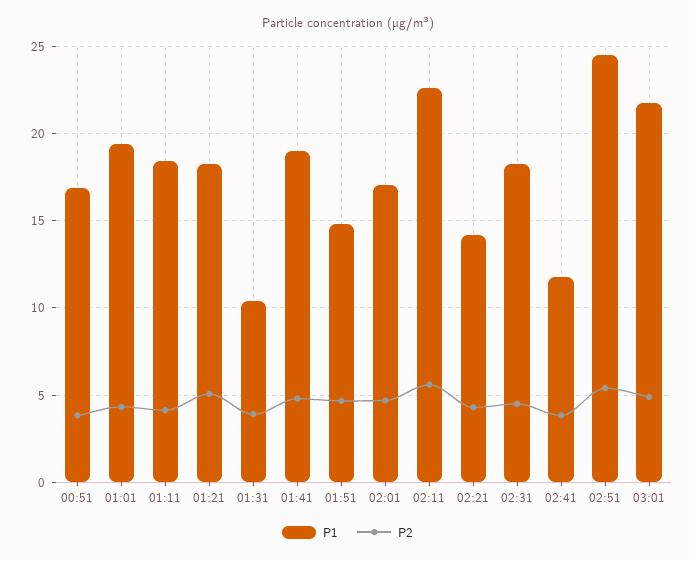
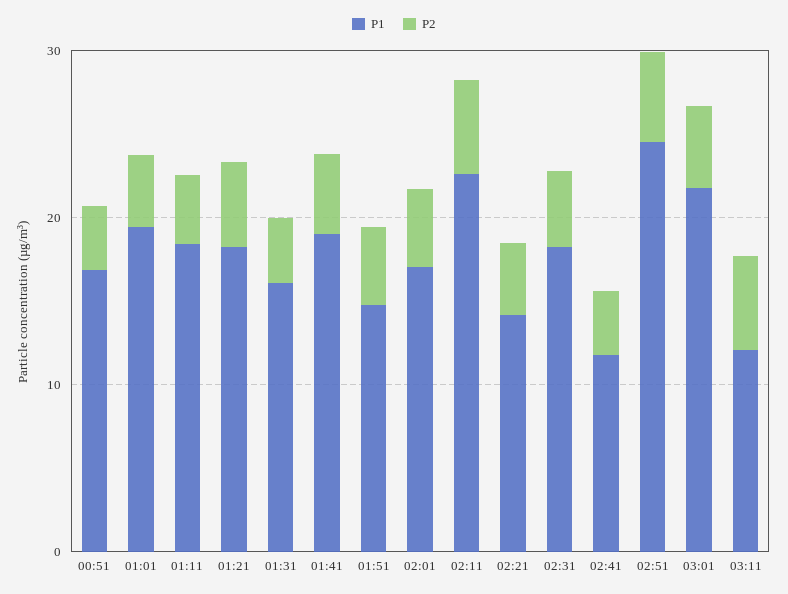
P1, 01:31: 10.5 -> 16
P1, 03:11: none -> 12
P2, 03:11: none -> 6

